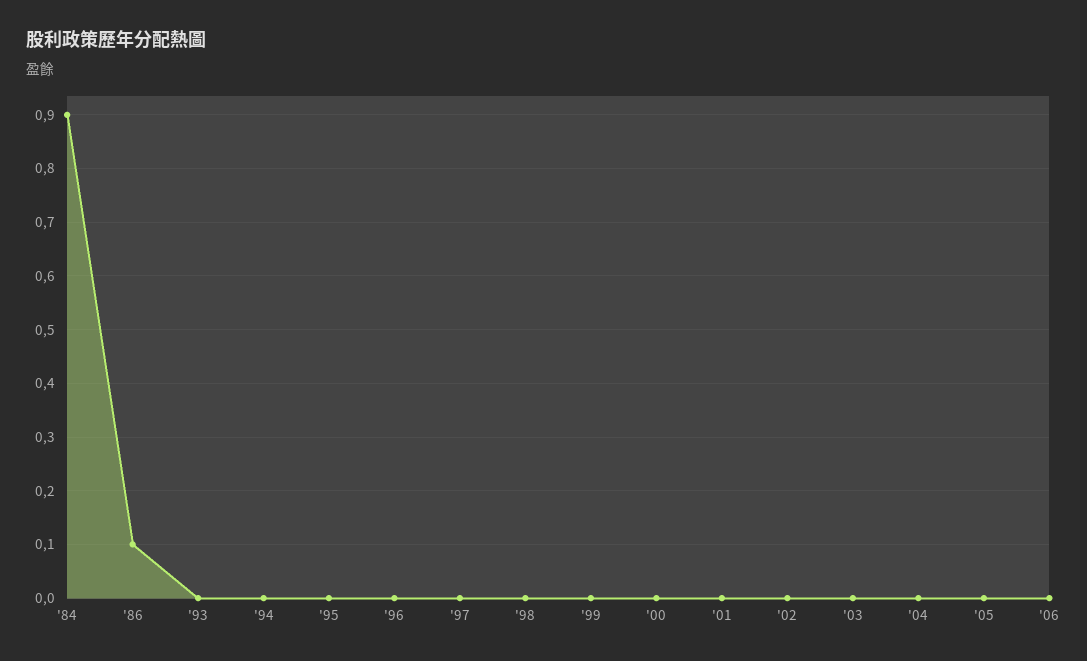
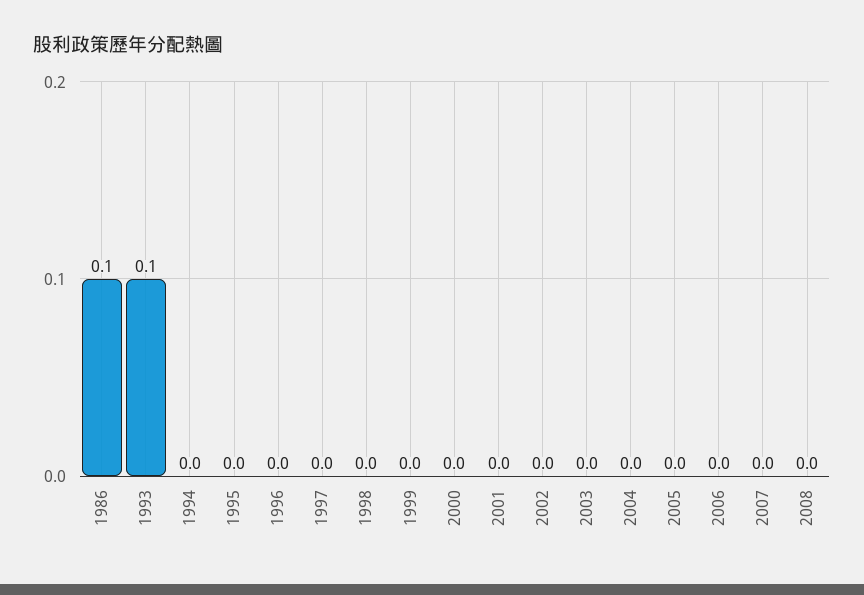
'84: 0.9 -> none
'93: 0 -> 0.1
2007: none -> 0
2008: none -> 0

